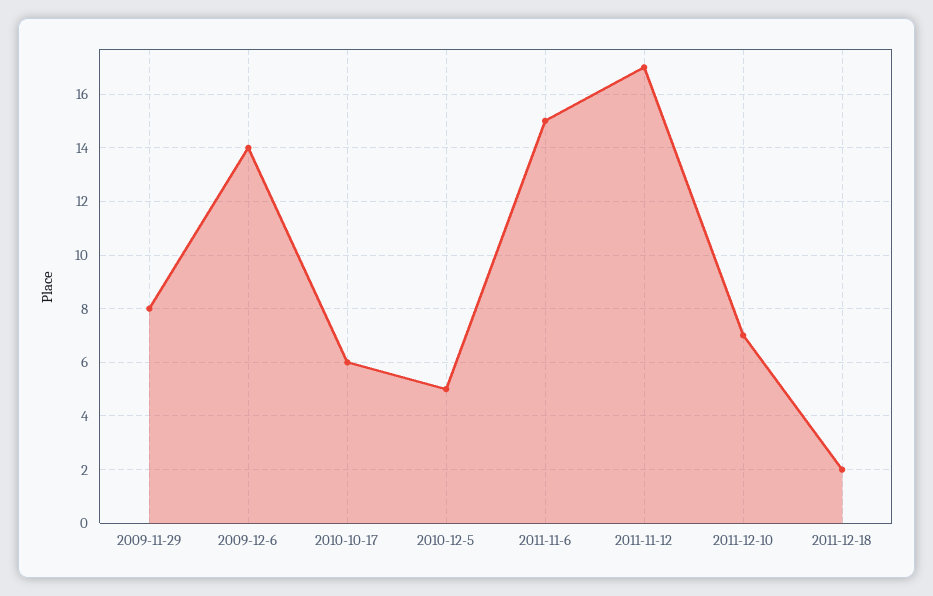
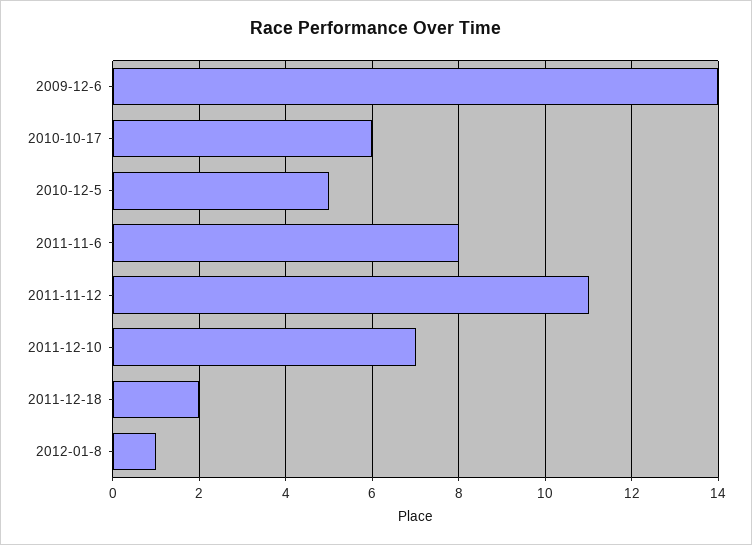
2009-11-29: 8 -> none
2011-11-6: 15 -> 8
2011-11-12: 17 -> 11
2012-01-8: none -> 1

